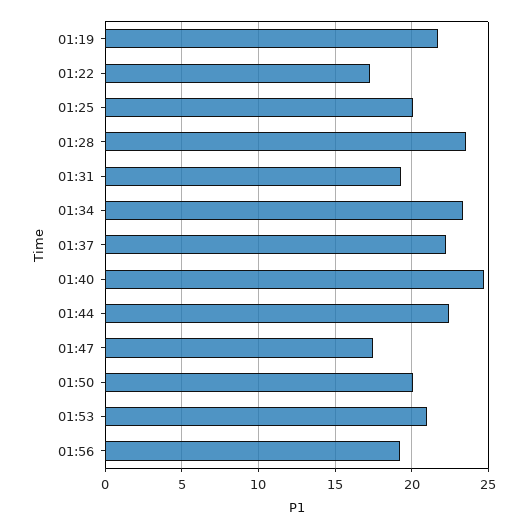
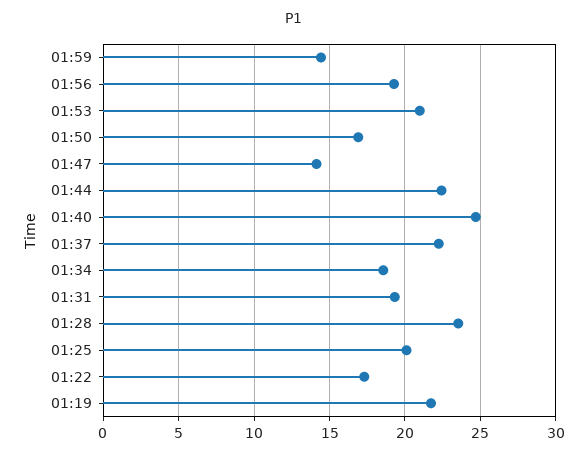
01:34: 23.5 -> 18.5
01:47: 17.5 -> 14
01:50: 20 -> 17
01:59: none -> 14.5

